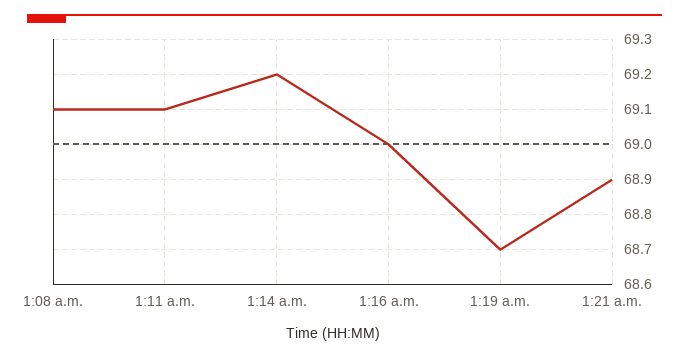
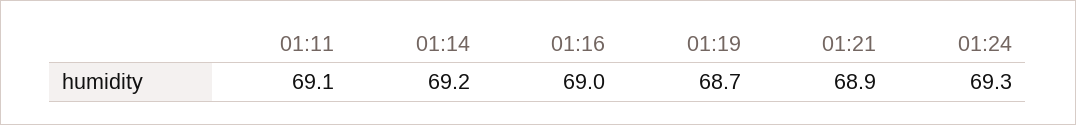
1:08 a.m.: 69.1 -> none
01:24: none -> 69.3

